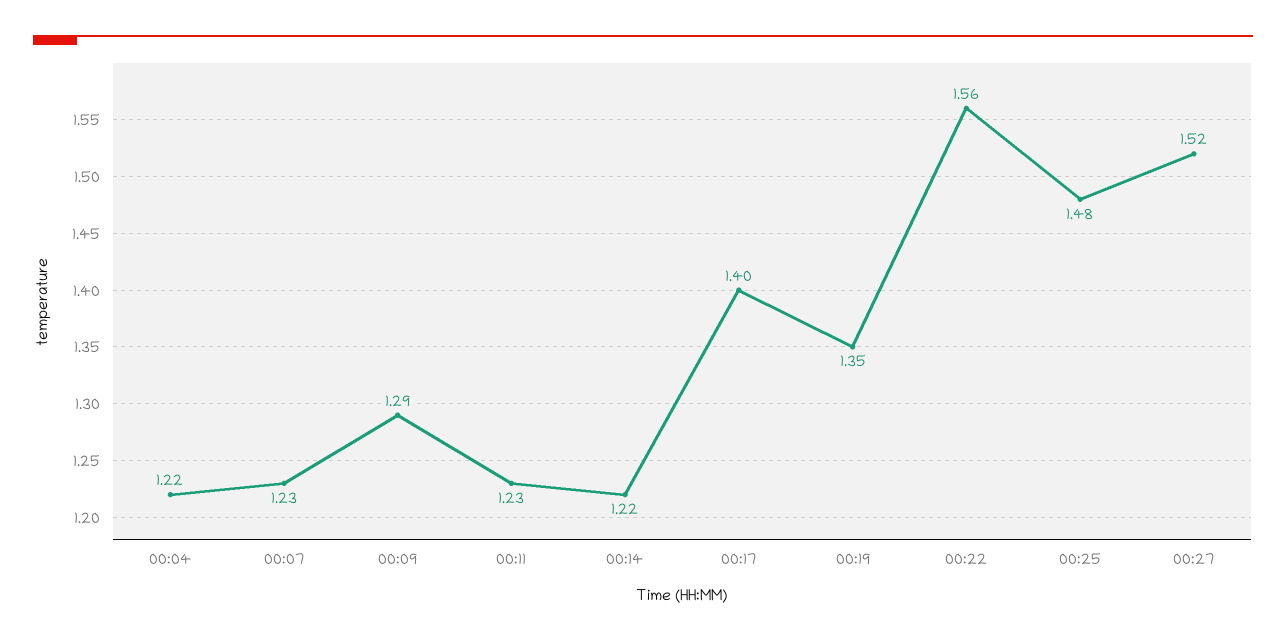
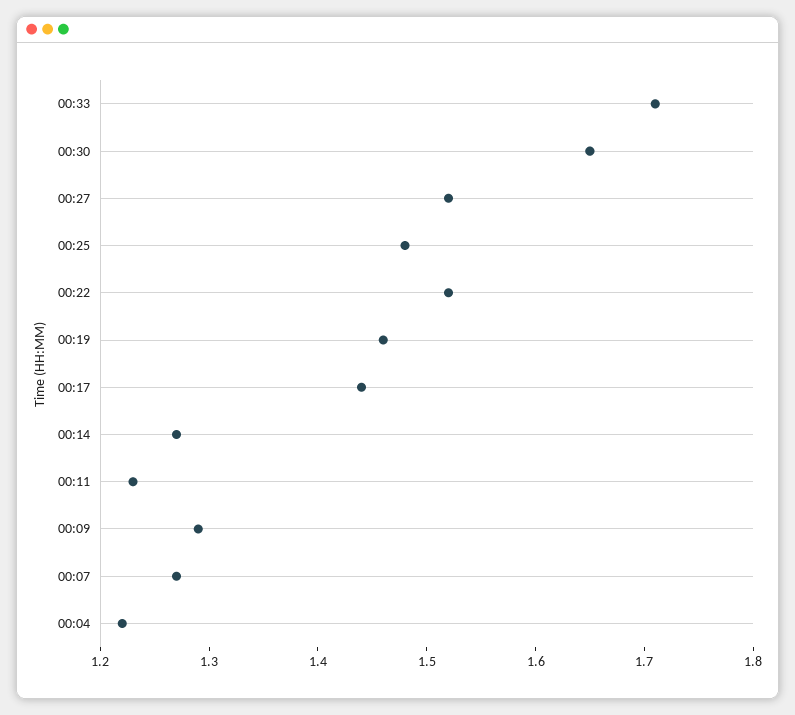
00:07: 1.23 -> 1.27
00:14: 1.22 -> 1.27
00:17: 1.4 -> 1.44
00:19: 1.35 -> 1.46
00:22: 1.56 -> 1.52
00:33: none -> 1.71
00:30: none -> 1.65

